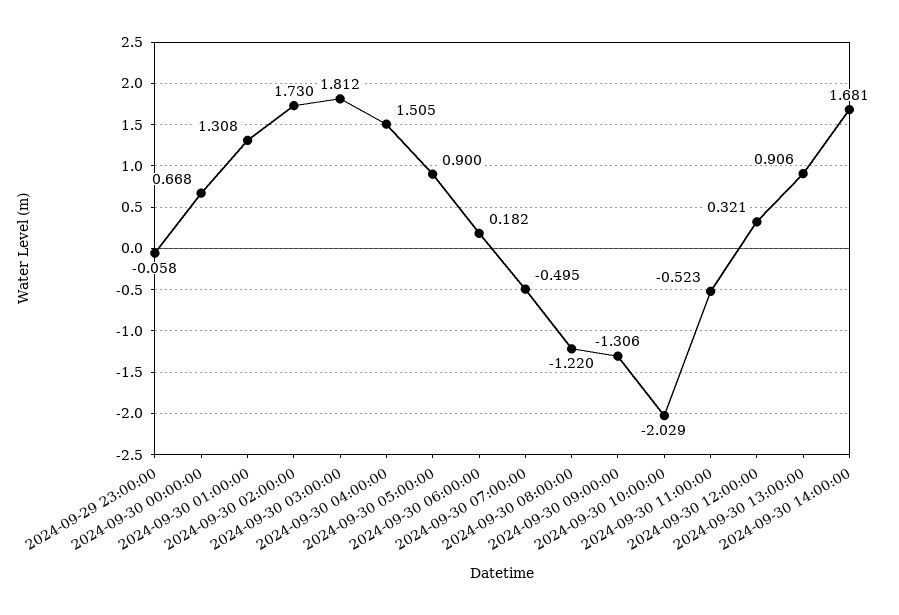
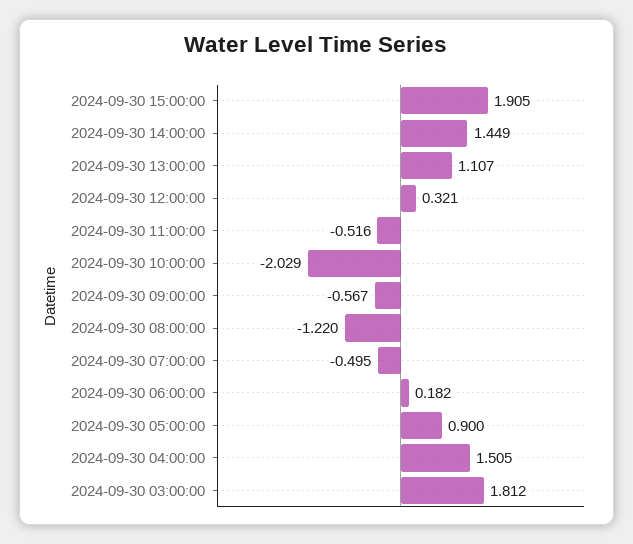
2024-09-29 23:00:00: -0.058 -> none
2024-09-30 00:00:00: 0.668 -> none
2024-09-30 01:00:00: 1.308 -> none
2024-09-30 02:00:00: 1.73 -> none
2024-09-30 09:00:00: -1.306 -> -0.567
2024-09-30 11:00:00: -0.523 -> -0.516
2024-09-30 13:00:00: 0.906 -> 1.107
2024-09-30 14:00:00: 1.681 -> 1.449
2024-09-30 15:00:00: none -> 1.905

